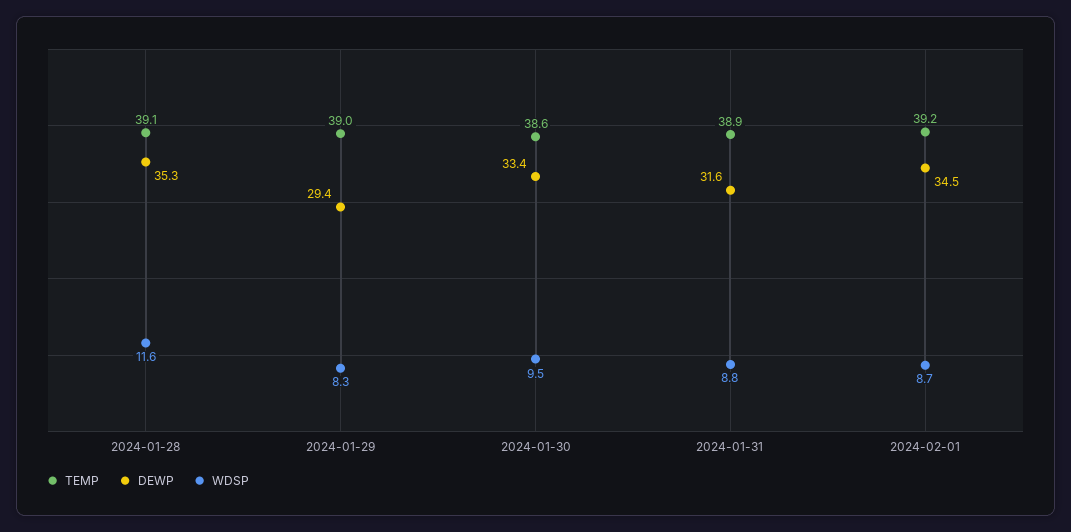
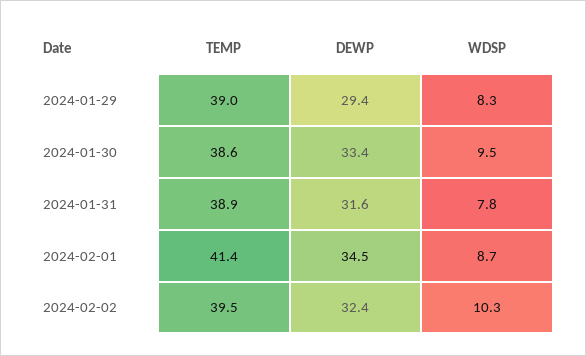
TEMP, 2024-01-28: 39.1 -> none
DEWP, 2024-01-28: 35.3 -> none
WDSP, 2024-01-28: 11.6 -> none
WDSP, 2024-01-31: 8.8 -> 7.8
TEMP, 2024-02-01: 39.2 -> 41.4
TEMP, 2024-02-02: none -> 39.5
DEWP, 2024-02-02: none -> 32.4
WDSP, 2024-02-02: none -> 10.3

